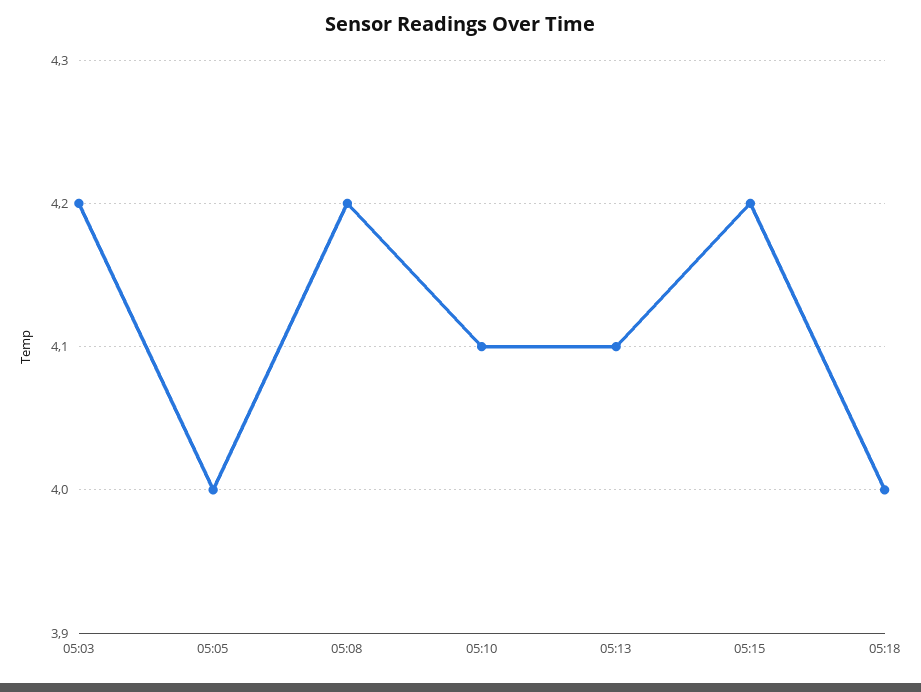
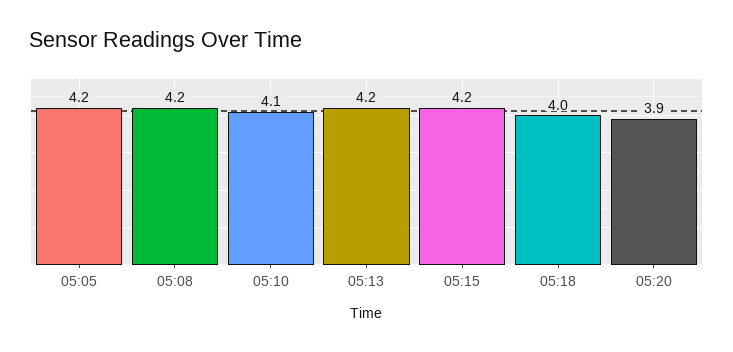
05:03: 4.2 -> none
05:05: 4 -> 4.2
05:13: 4.1 -> 4.2
05:20: none -> 3.9

